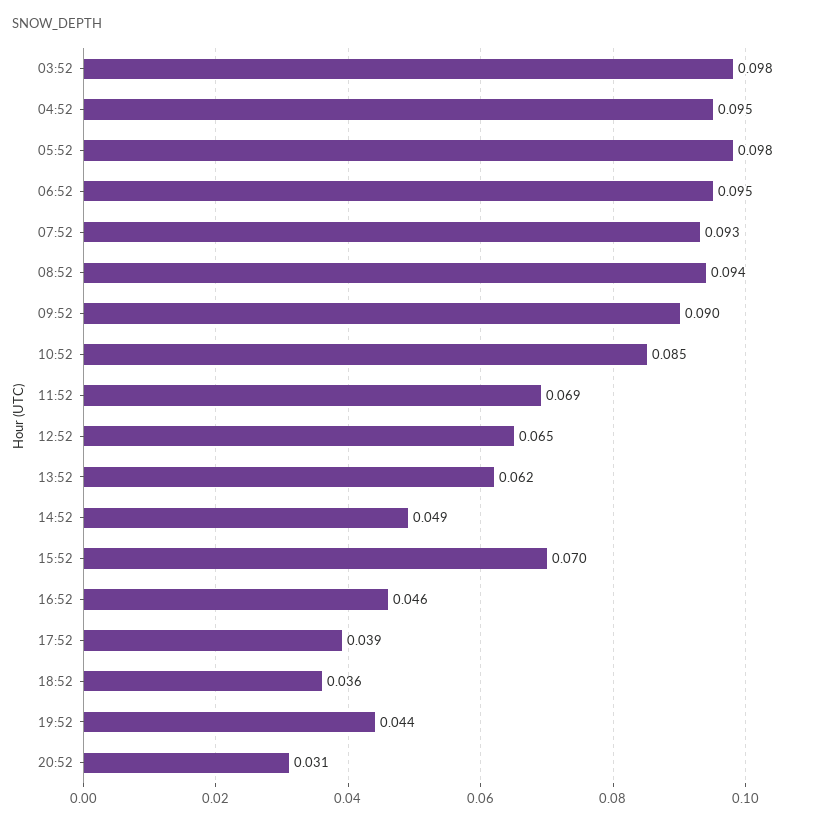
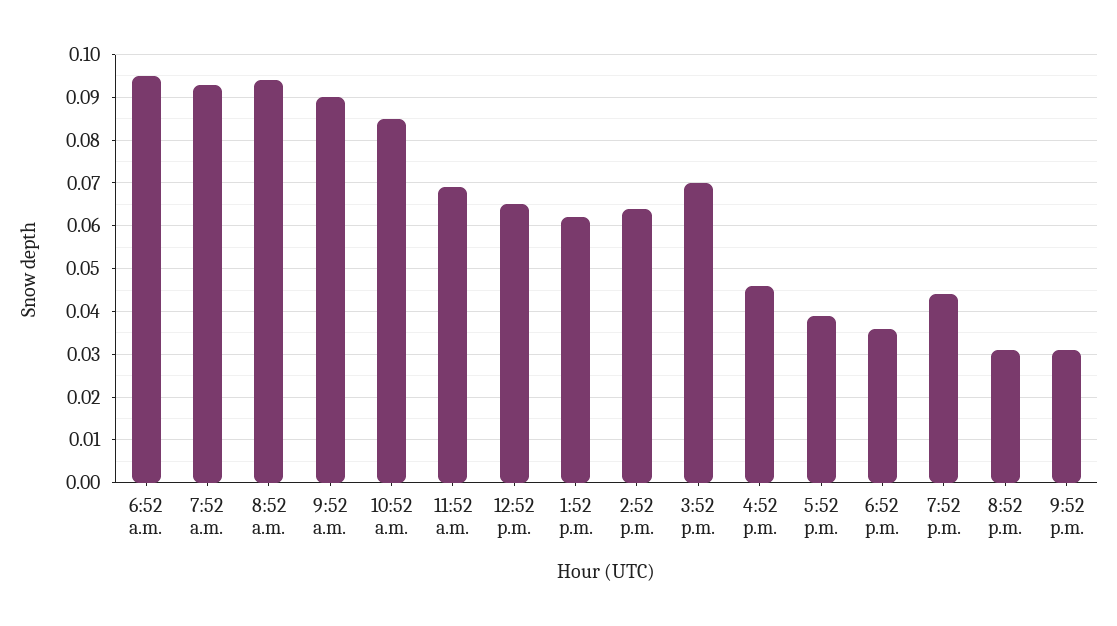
03:52: 0.098 -> none
04:52: 0.095 -> none
05:52: 0.098 -> none
14:52: 0.049 -> 0.065
9:52 p.m.: none -> 0.03

